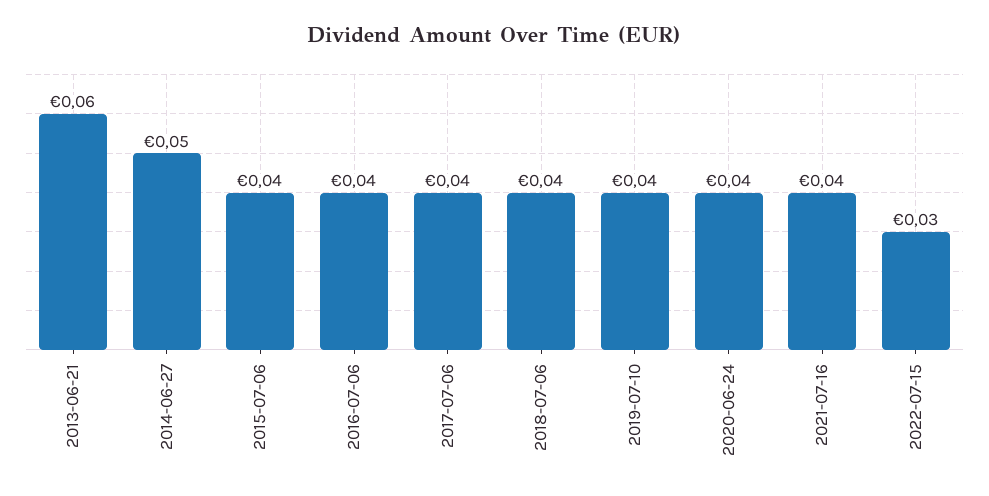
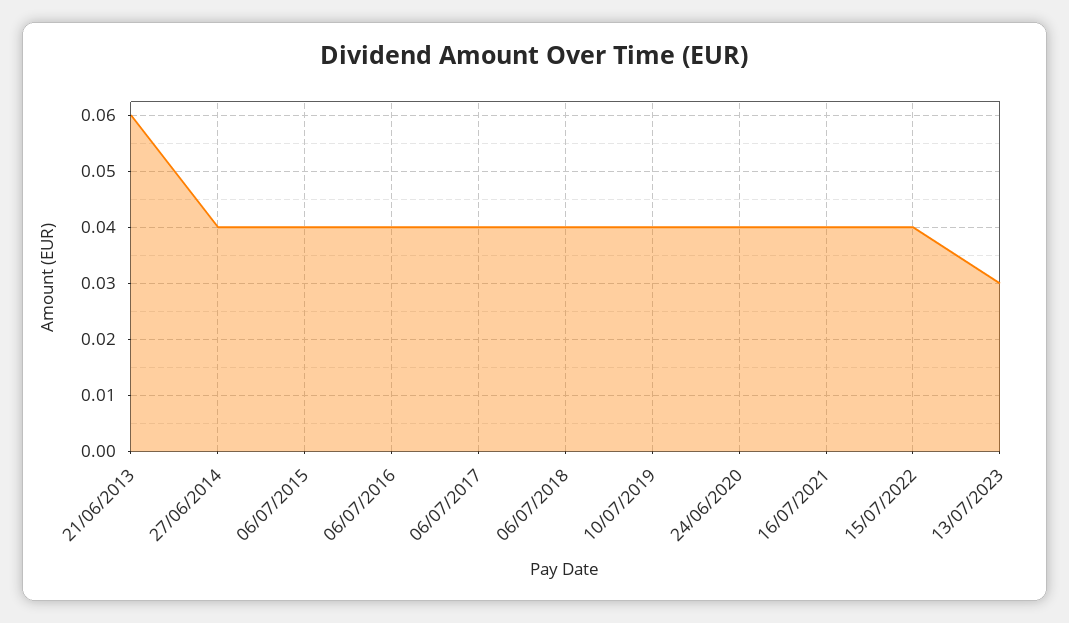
2014-06-27: 0.05 -> 0.04
2022-07-15: 0.03 -> 0.04
13/07/2023: none -> 0.03

